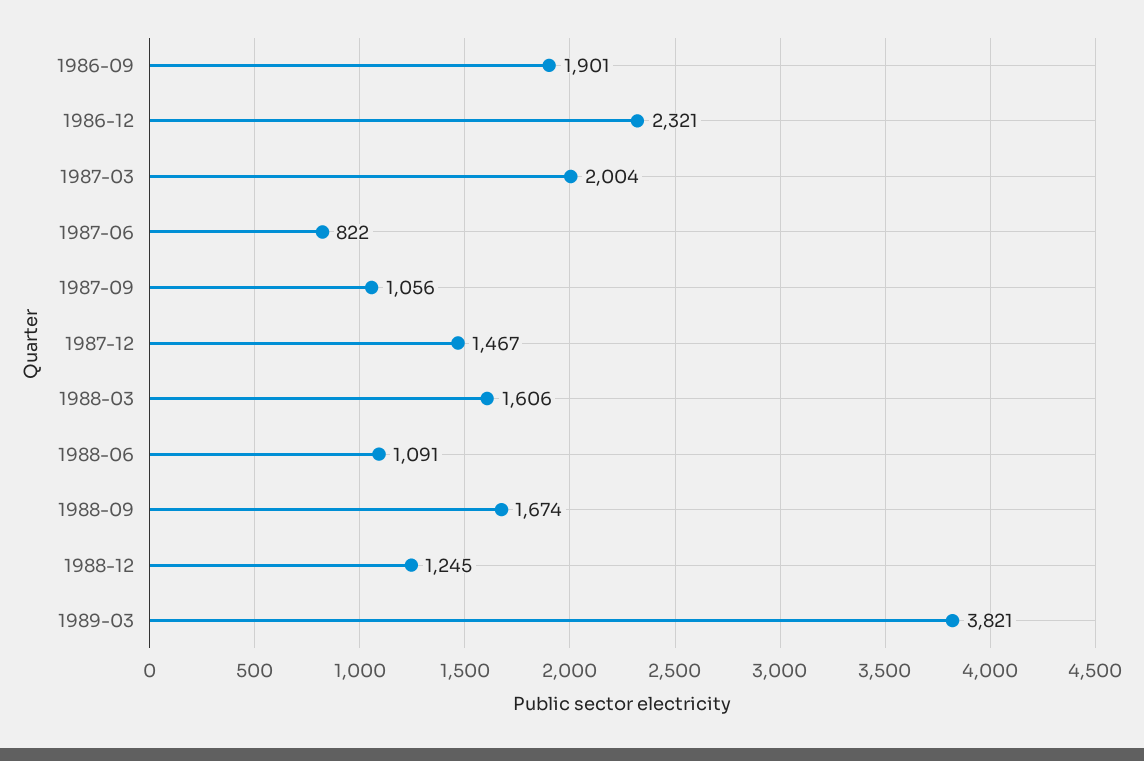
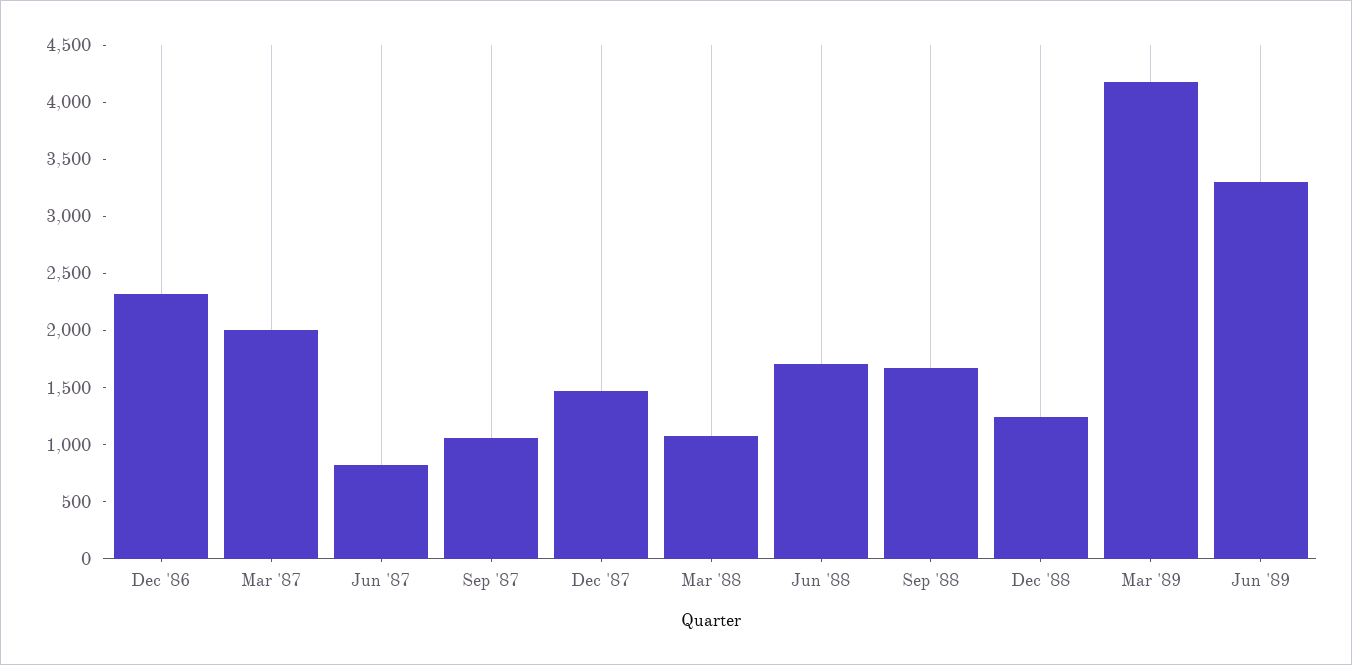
1986-09: 1901 -> none
1988-03: 1606 -> 1100
1988-06: 1091 -> 1700
1989-03: 3821 -> 4200
Jun '89: none -> 3300

